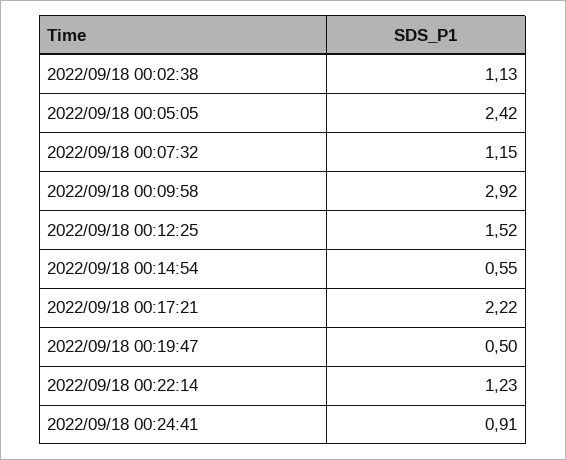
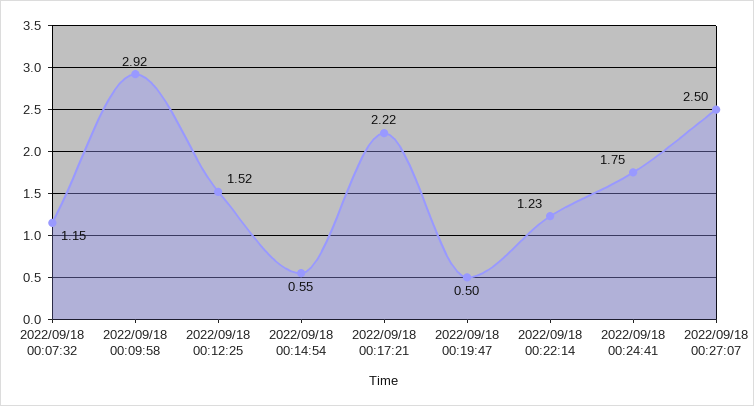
2022/09/18 00:02:38: 1.13 -> none
2022/09/18 00:05:05: 2.42 -> none
2022/09/18 00:24:41: 0.91 -> 1.75
2022/09/18 00:27:07: none -> 2.5

